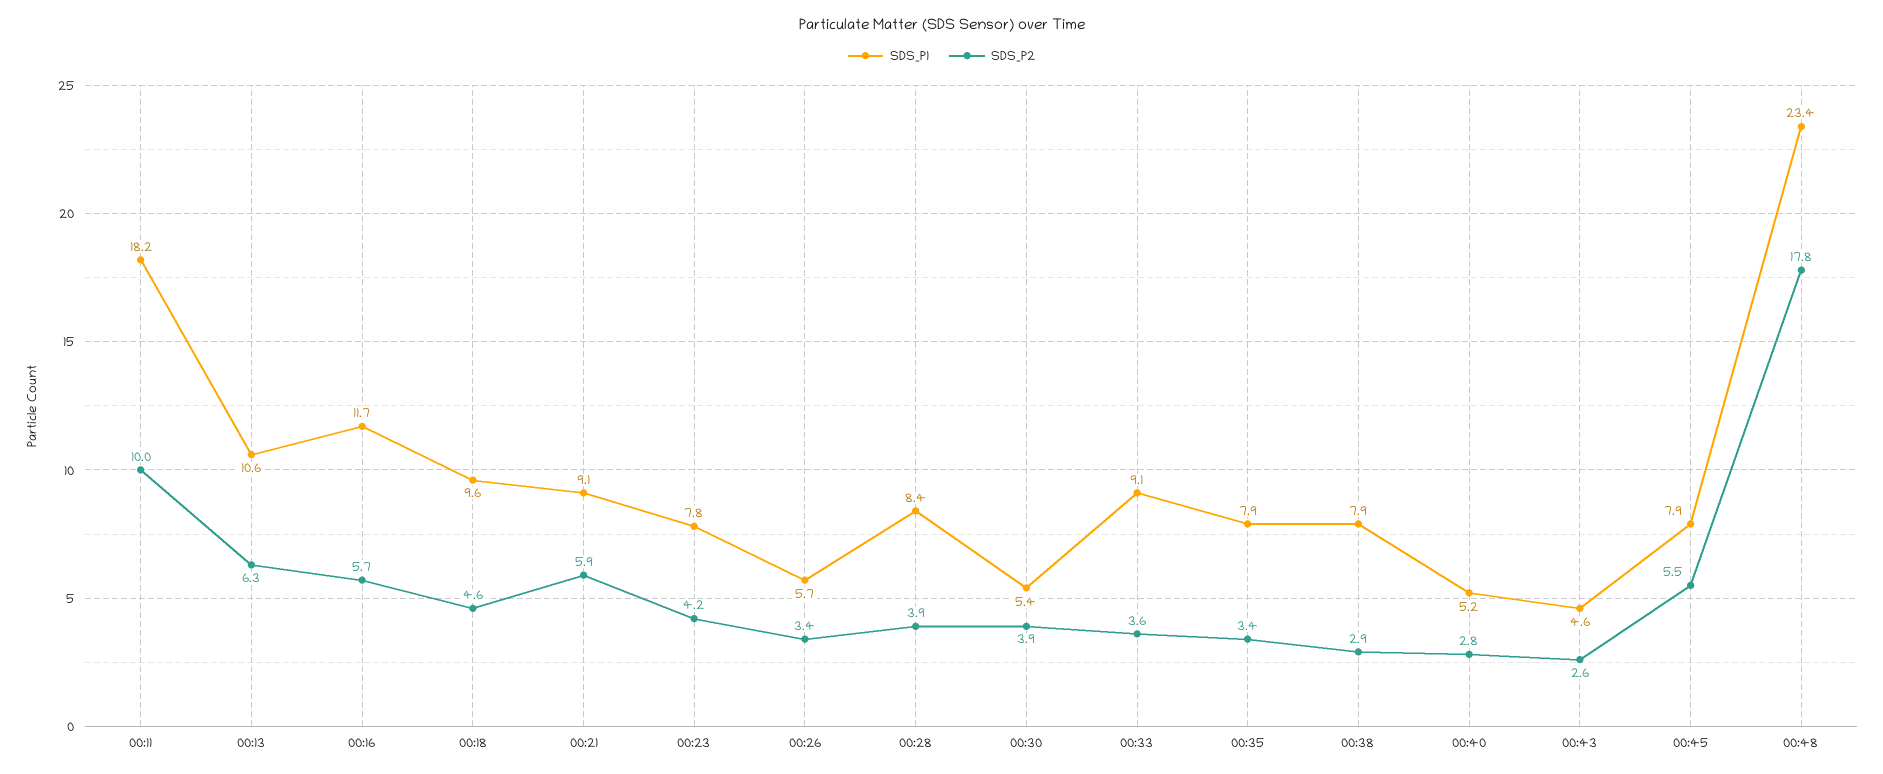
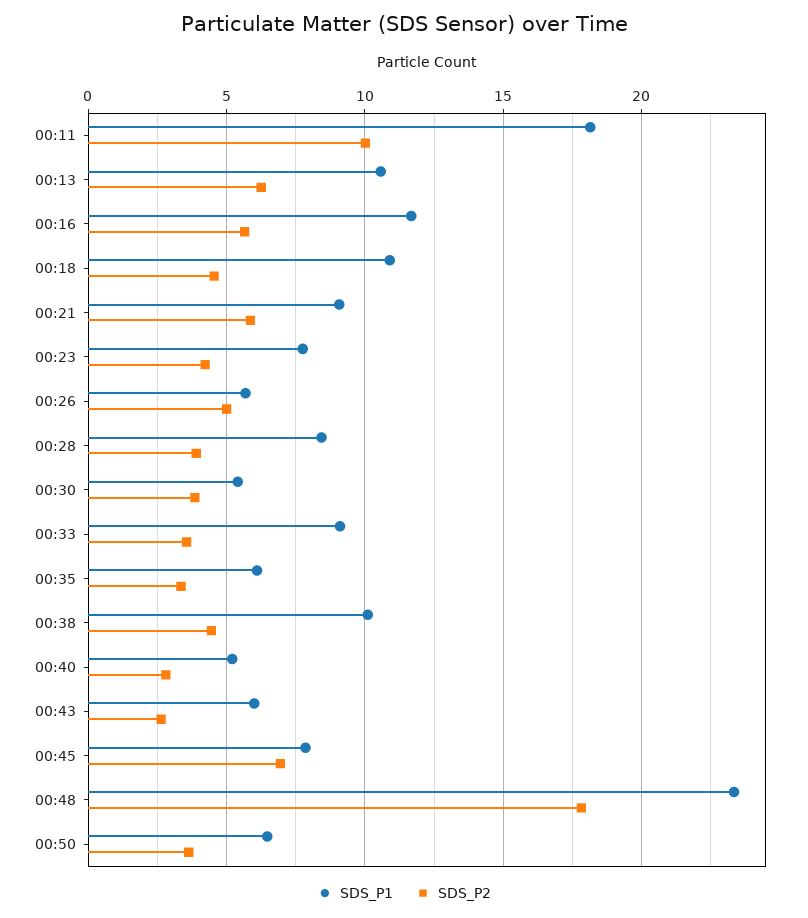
SDS_P1, 00:18: 9.6 -> 11
SDS_P2, 00:26: 3.4 -> 5
SDS_P1, 00:35: 7.9 -> 6
SDS_P1, 00:38: 7.9 -> 10
SDS_P2, 00:38: 2.9 -> 4.5
SDS_P1, 00:43: 4.6 -> 6
SDS_P2, 00:45: 5.5 -> 7
SDS_P1, 00:50: none -> 6.5
SDS_P2, 00:50: none -> 3.5

